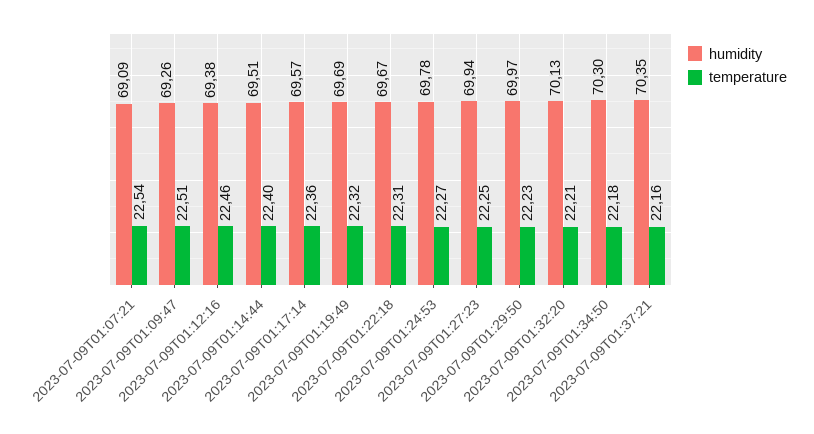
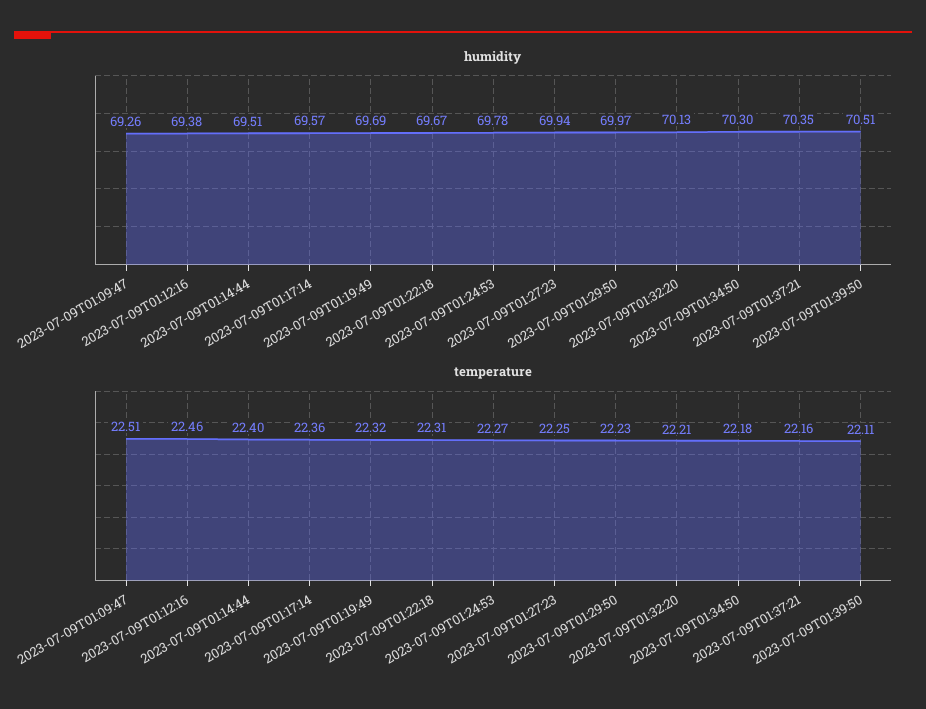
humidity, 2023-07-09T01:07:21: 69.09 -> none
temperature, 2023-07-09T01:07:21: 22.54 -> none
humidity, 2023-07-09T01:39:50: none -> 70.51
temperature, 2023-07-09T01:39:50: none -> 22.11

